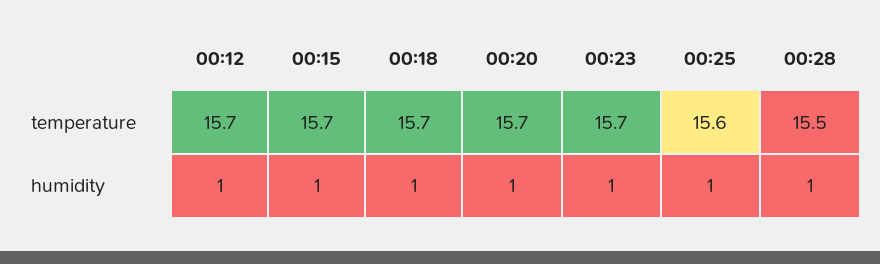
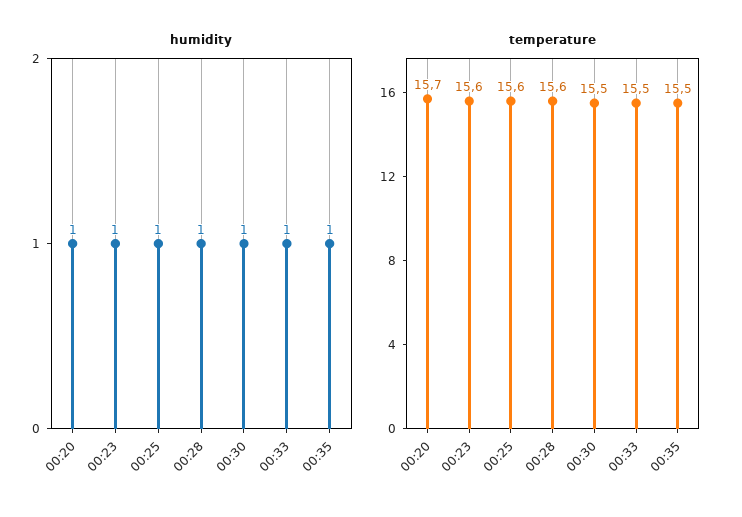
temperature, 00:12: 15.7 -> none
temperature, 00:15: 15.7 -> none
temperature, 00:18: 15.7 -> none
temperature, 00:23: 15.7 -> 15.6
temperature, 00:28: 15.5 -> 15.6
humidity, 00:12: 1 -> none
humidity, 00:15: 1 -> none
humidity, 00:18: 1 -> none
humidity, 00:30: none -> 1
humidity, 00:33: none -> 1
humidity, 00:35: none -> 1
temperature, 00:30: none -> 15.5
temperature, 00:33: none -> 15.5
temperature, 00:35: none -> 15.5

